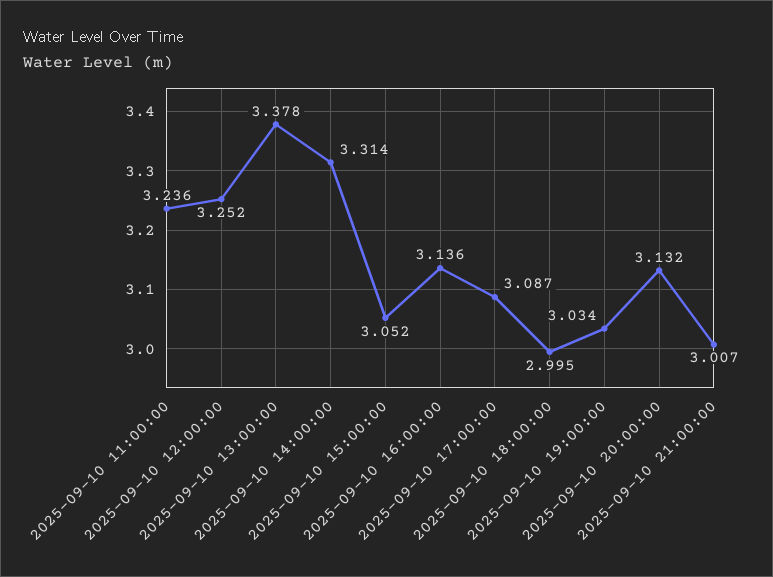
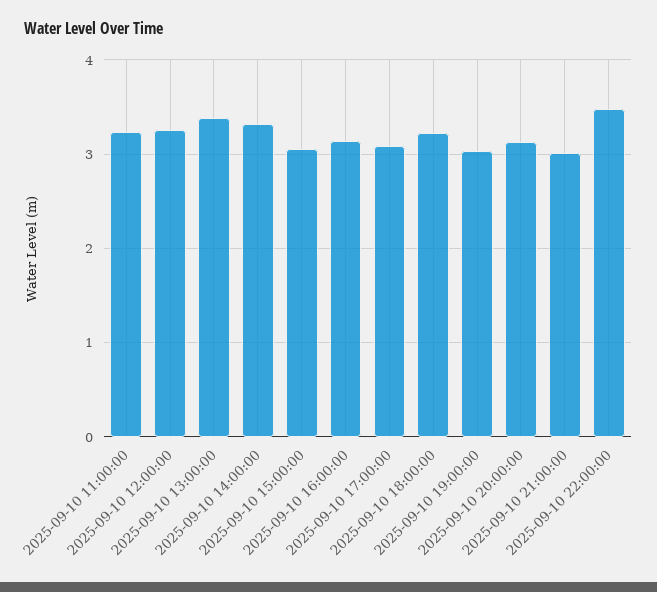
2025-09-10 18:00:00: 2.995 -> 3.2
2025-09-10 22:00:00: none -> 3.5

